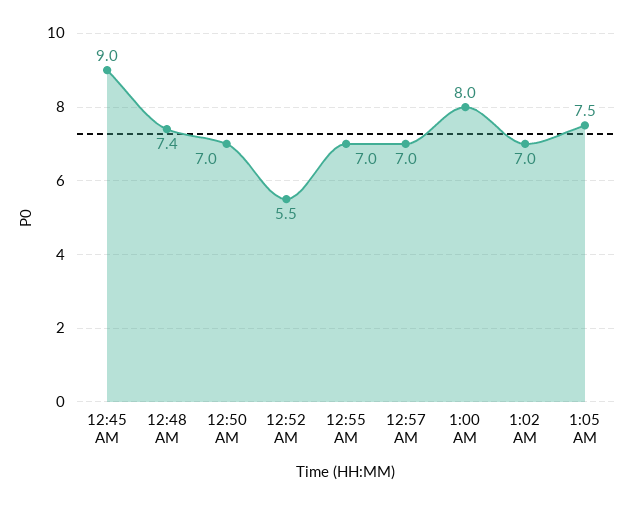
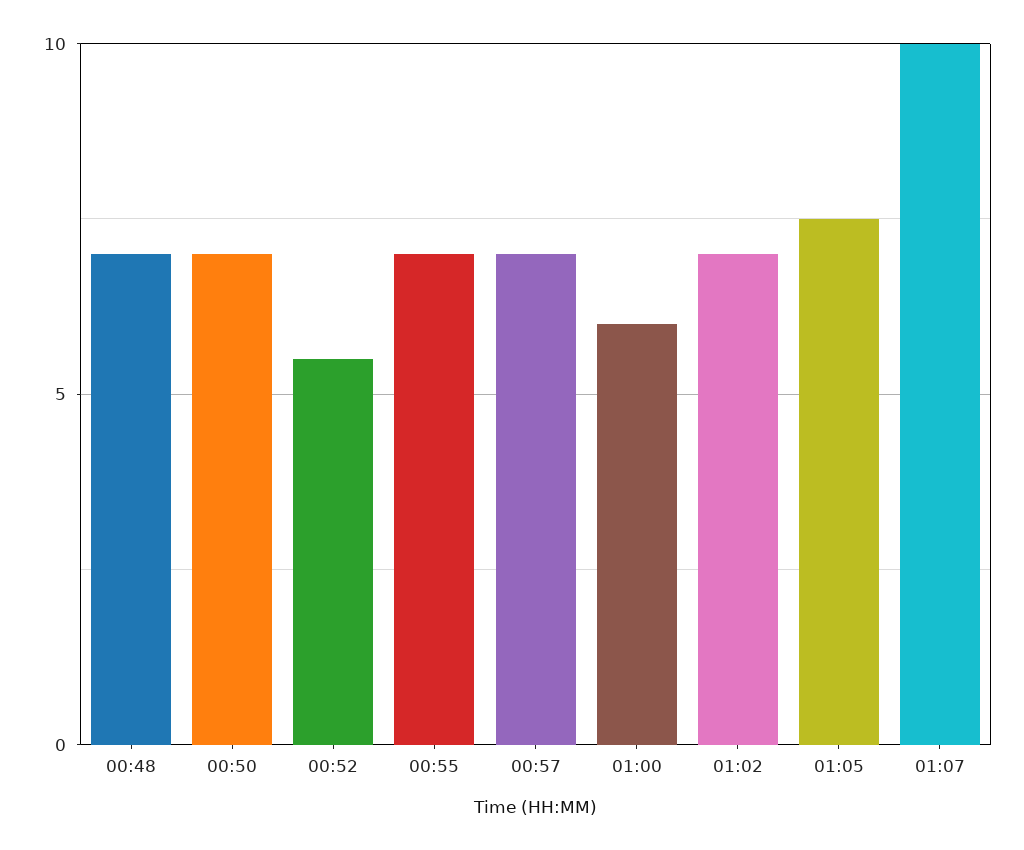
12:45 AM: 9 -> none
12:48 AM: 7.4 -> 7
1:00 AM: 8 -> 6
01:07: none -> 10

